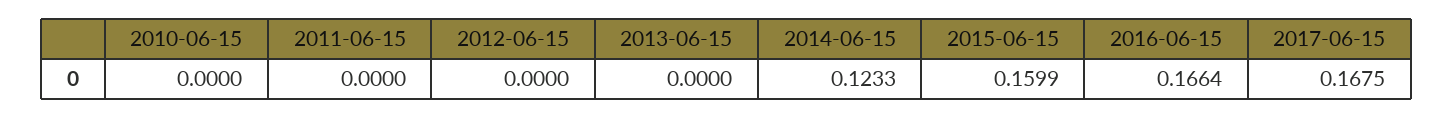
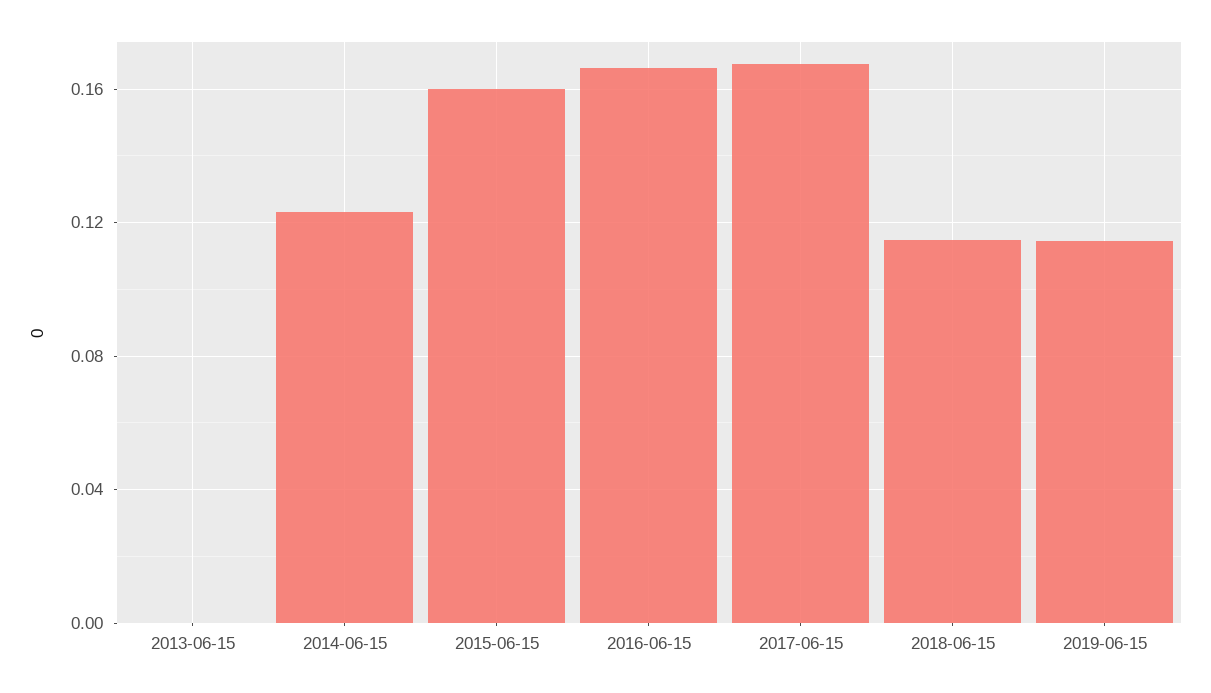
2010-06-15: 0 -> none
2011-06-15: 0 -> none
2012-06-15: 0 -> none
2018-06-15: none -> 0.115
2019-06-15: none -> 0.115

